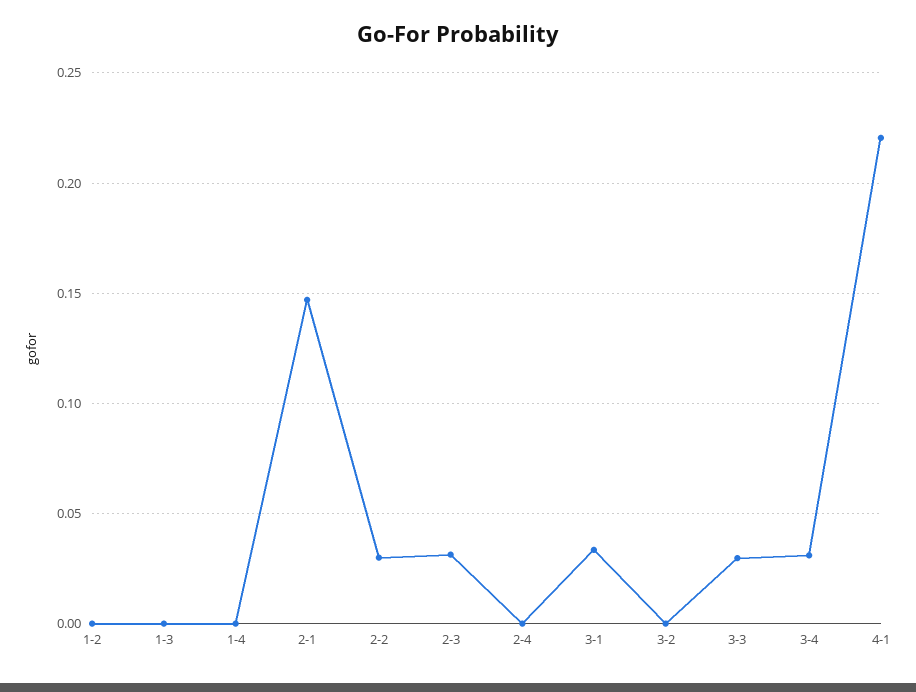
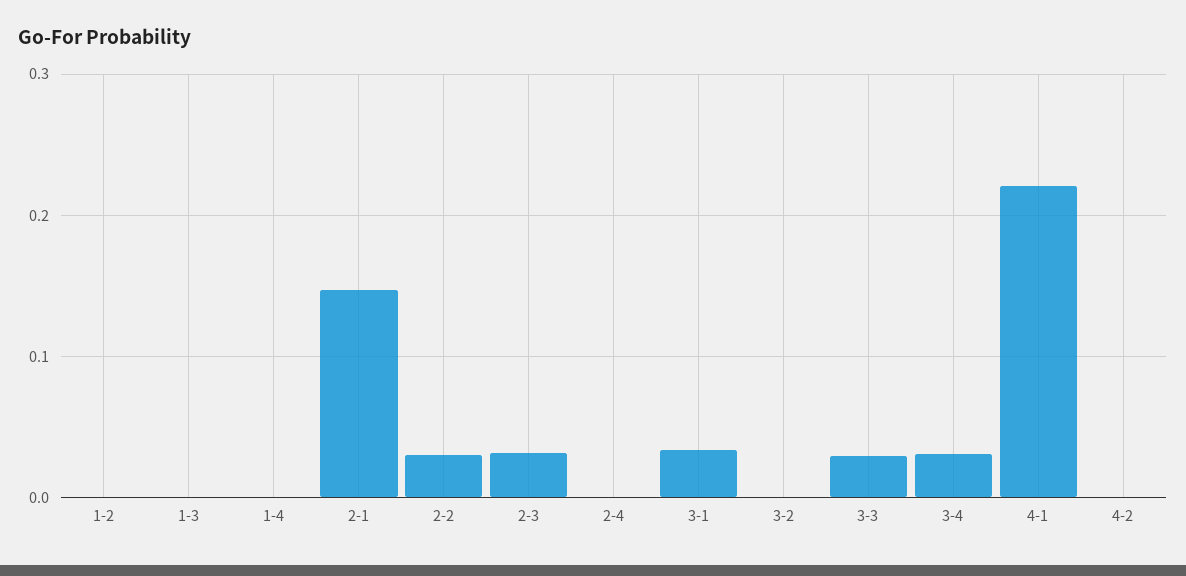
4-2: none -> 0

